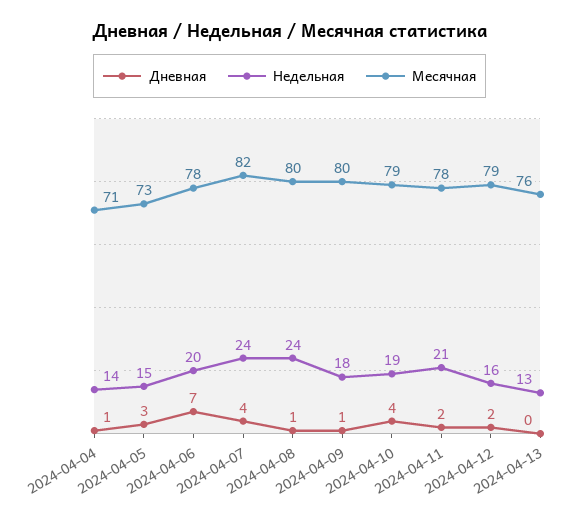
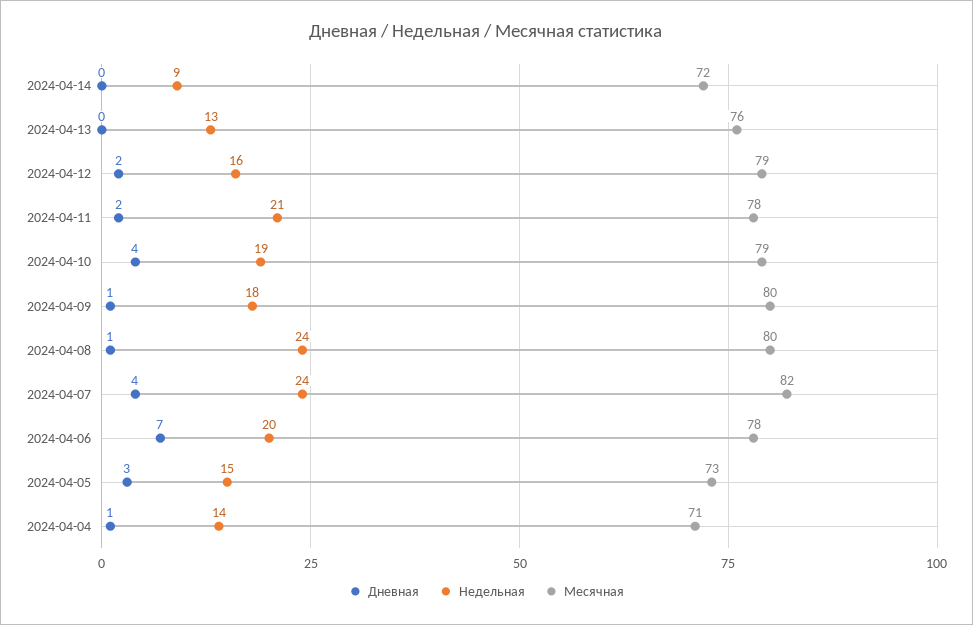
Дневная, 2024-04-14: none -> 0
Недельная, 2024-04-14: none -> 9
Месячная, 2024-04-14: none -> 72

